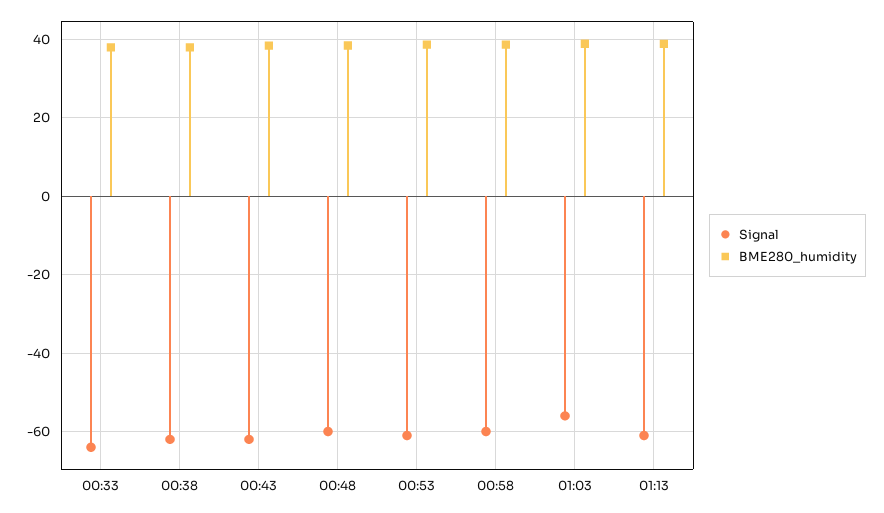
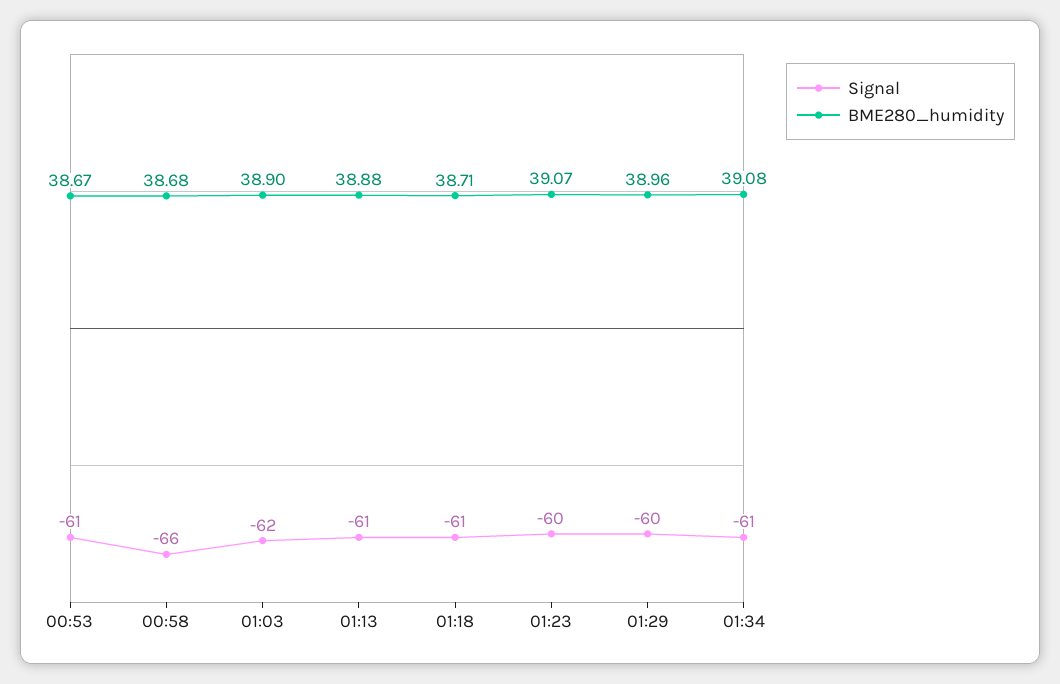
Signal, 00:33: -64 -> none
BME280_humidity, 00:33: 38 -> none
Signal, 00:38: -62 -> none
BME280_humidity, 00:38: 38 -> none
Signal, 00:43: -62 -> none
BME280_humidity, 00:43: 38 -> none
Signal, 00:48: -60 -> none
BME280_humidity, 00:48: 38 -> none
Signal, 00:58: -60 -> -66
Signal, 01:03: -56 -> -62
Signal, 01:18: none -> -61
BME280_humidity, 01:18: none -> 38.71
Signal, 01:23: none -> -60
BME280_humidity, 01:23: none -> 39.07
Signal, 01:29: none -> -60
BME280_humidity, 01:29: none -> 38.96
Signal, 01:34: none -> -61
BME280_humidity, 01:34: none -> 39.08

